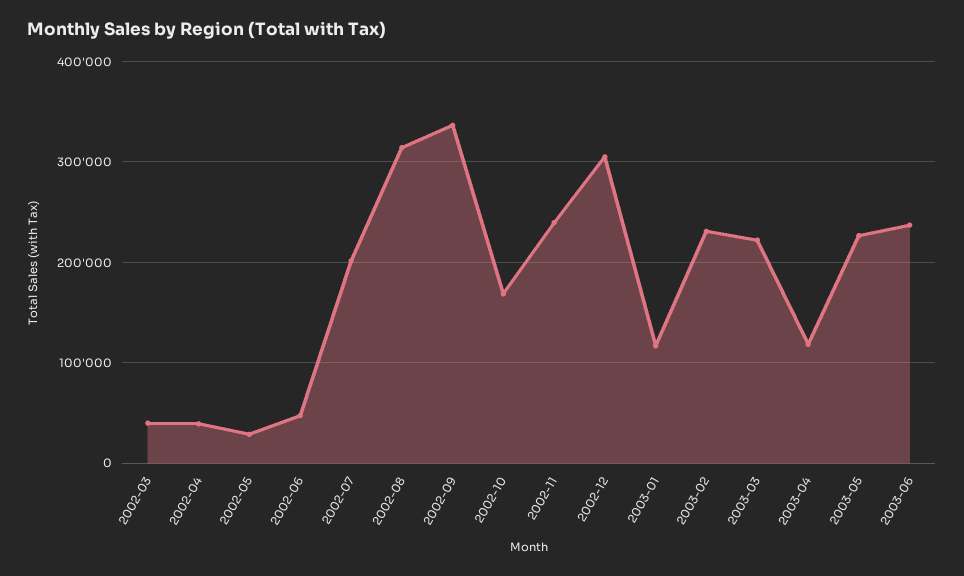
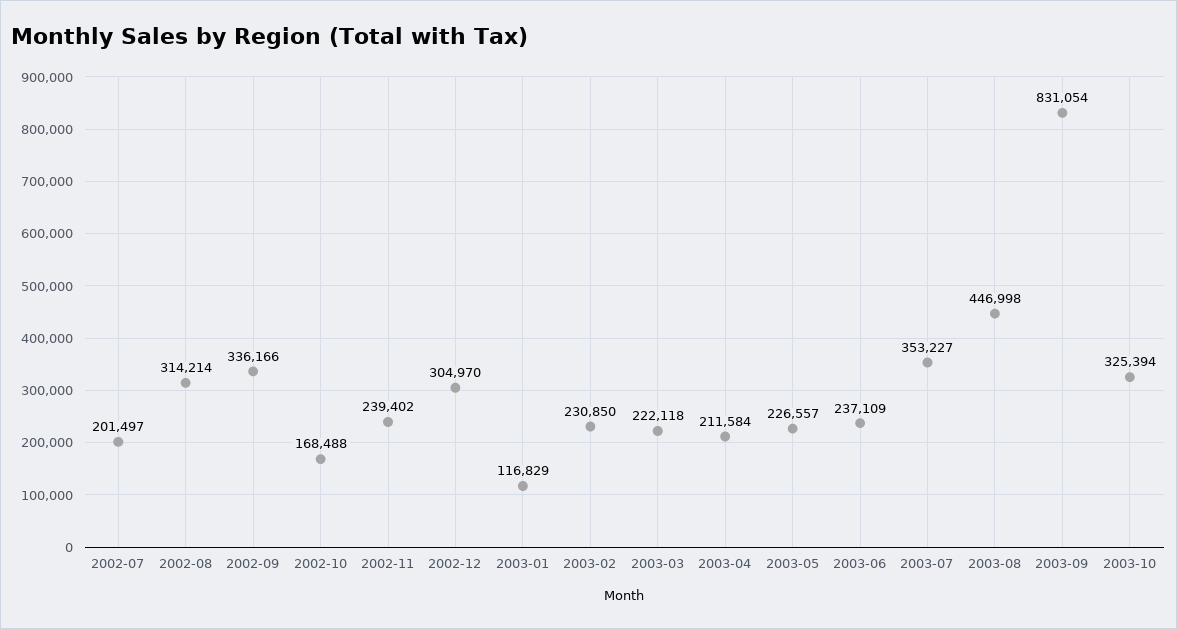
2002-03: 40000 -> none
2002-04: 40000 -> none
2002-05: 30000 -> none
2002-06: 50000 -> none
2003-04: 120000 -> 211584
2003-07: none -> 353227
2003-08: none -> 446998
2003-09: none -> 831054
2003-10: none -> 325394

